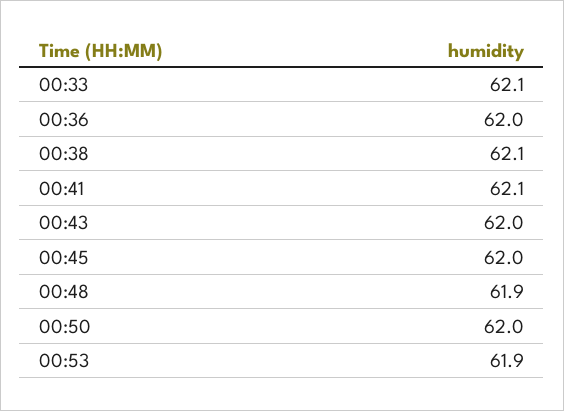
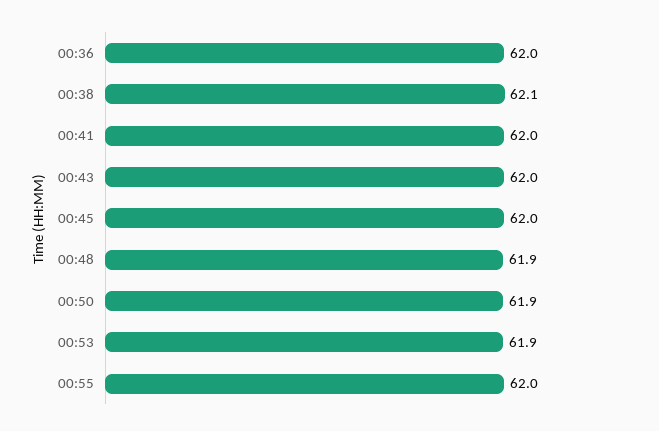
00:33: 62.1 -> none
00:41: 62.1 -> 62
00:50: 62 -> 61.9
00:55: none -> 62

